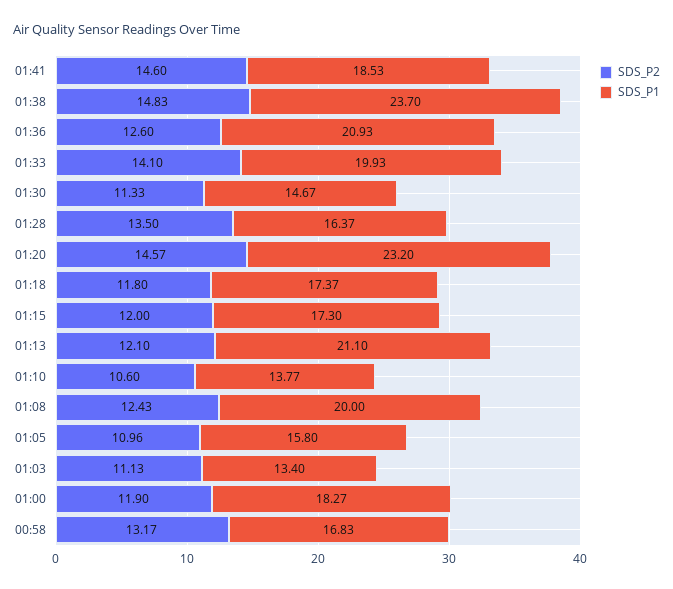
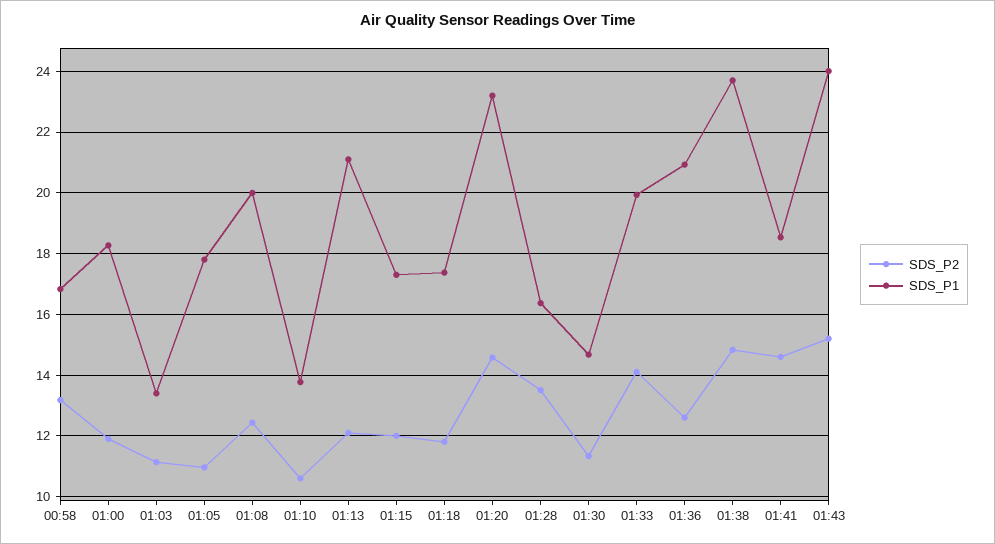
SDS_P1, 01:05: 15.8 -> 17.8
SDS_P2, 01:43: none -> 15.2
SDS_P1, 01:43: none -> 24

